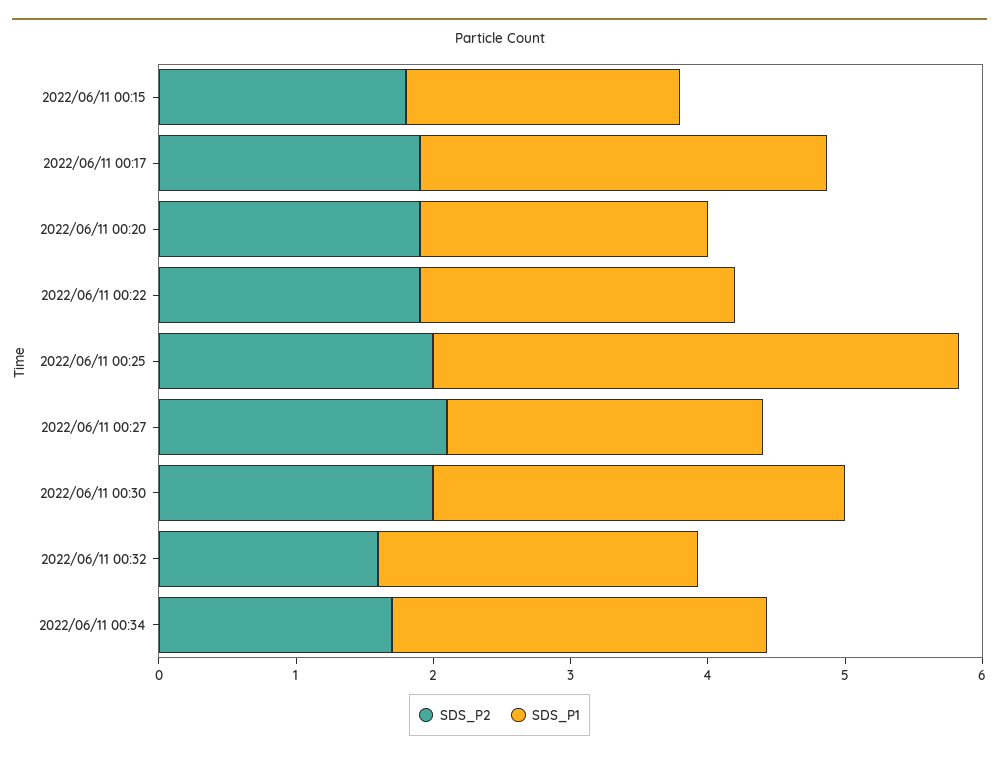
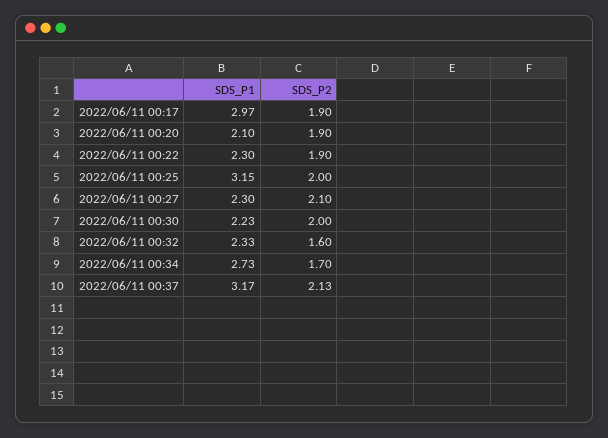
SDS_P2, 2022/06/11 00:15: 1.8 -> none
SDS_P1, 2022/06/11 00:15: 2 -> none
SDS_P1, 2022/06/11 00:25: 3.8 -> 3.15
SDS_P1, 2022/06/11 00:30: 3 -> 2.23
SDS_P1, 2022/06/11 00:37: none -> 3.17
SDS_P2, 2022/06/11 00:37: none -> 2.13

